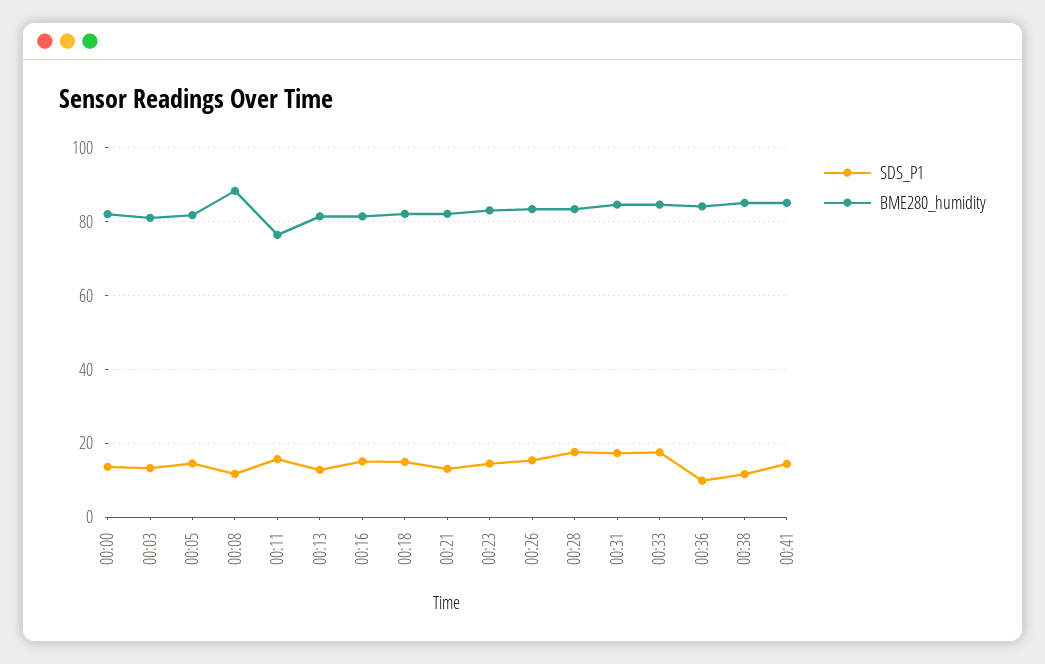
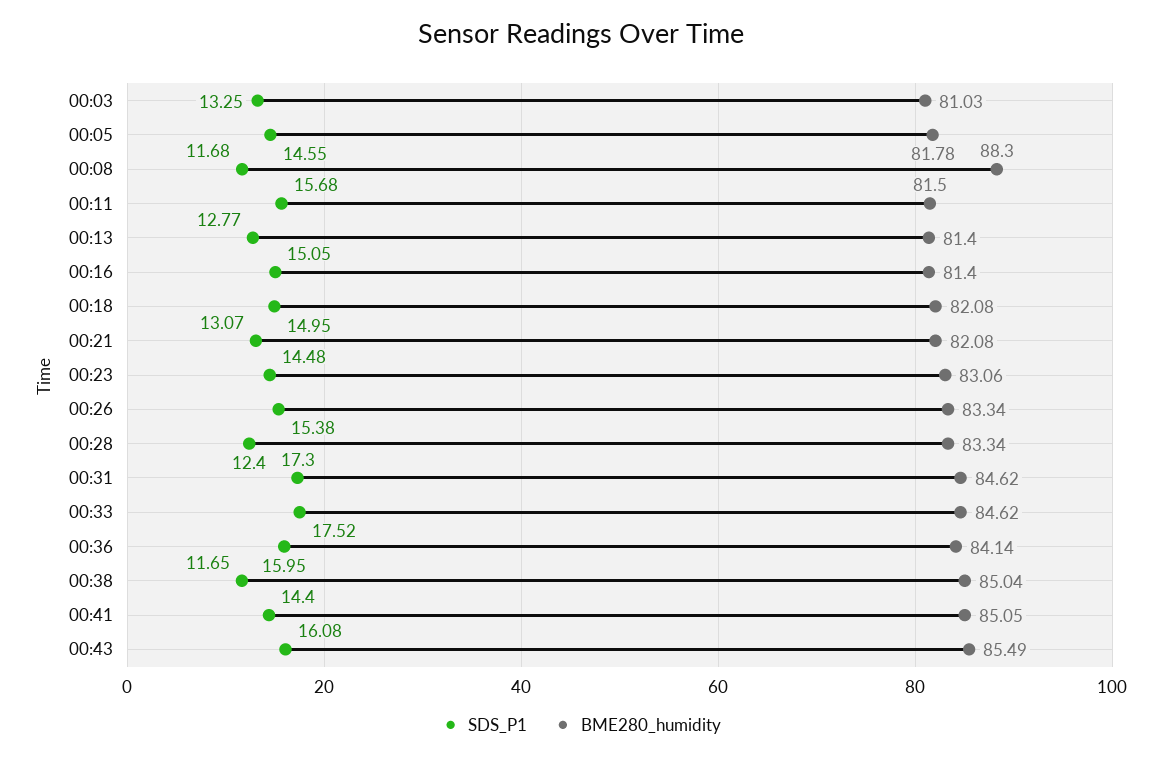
SDS_P1, 00:00: 14 -> none
BME280_humidity, 00:00: 82 -> none
BME280_humidity, 00:11: 76 -> 81.5
SDS_P1, 00:28: 18 -> 12.4
SDS_P1, 00:36: 10 -> 15.95
SDS_P1, 00:43: none -> 16.08
BME280_humidity, 00:43: none -> 85.49

